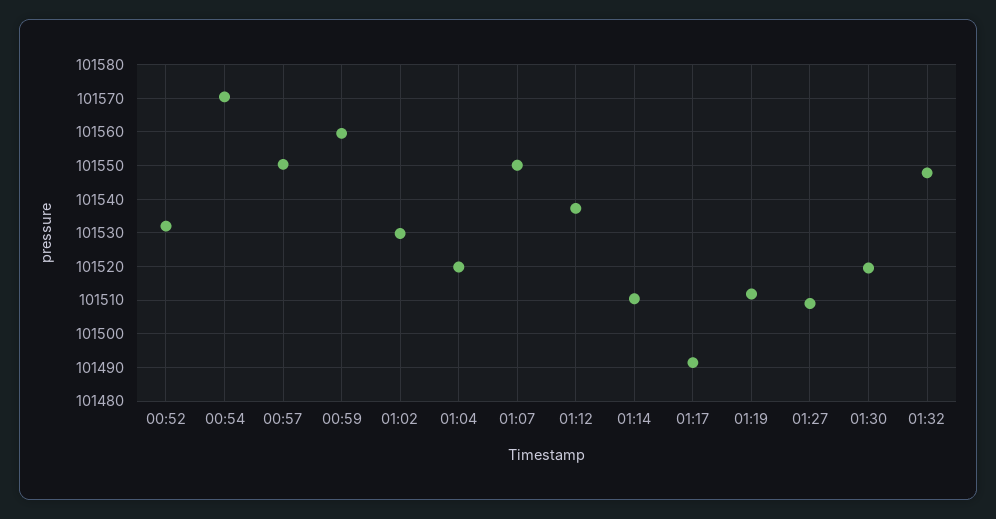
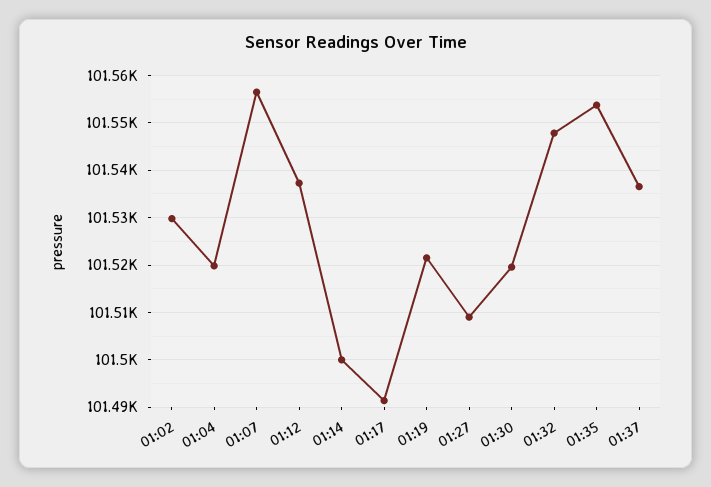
00:52: 101532 -> none
00:54: 101570 -> none
00:57: 101550 -> none
00:59: 101560 -> none
01:07: 101550 -> 101556
01:14: 101510 -> 101500
01:19: 101512 -> 101522
01:35: none -> 101554
01:37: none -> 101536

